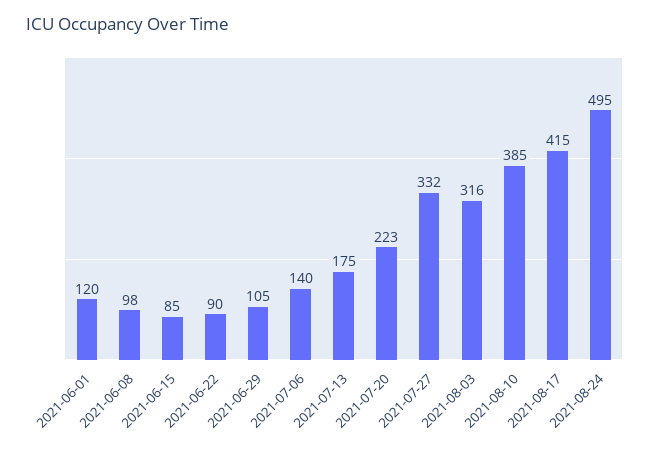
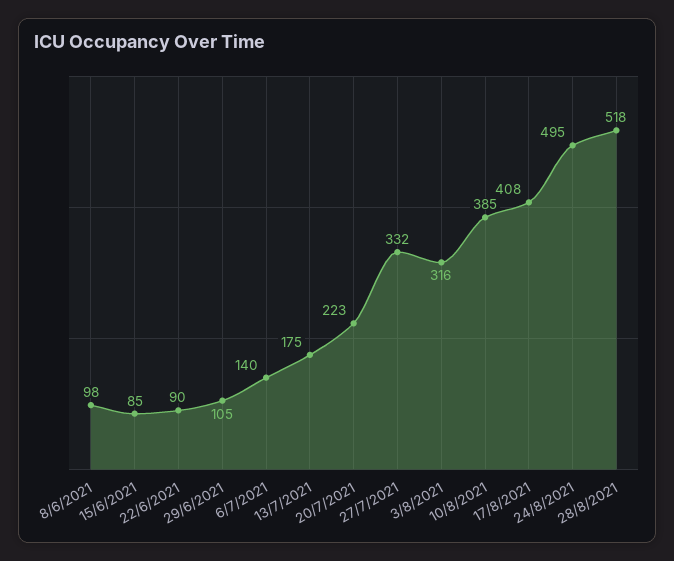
2021-06-01: 120 -> none
2021-08-17: 415 -> 408
28/8/2021: none -> 518

